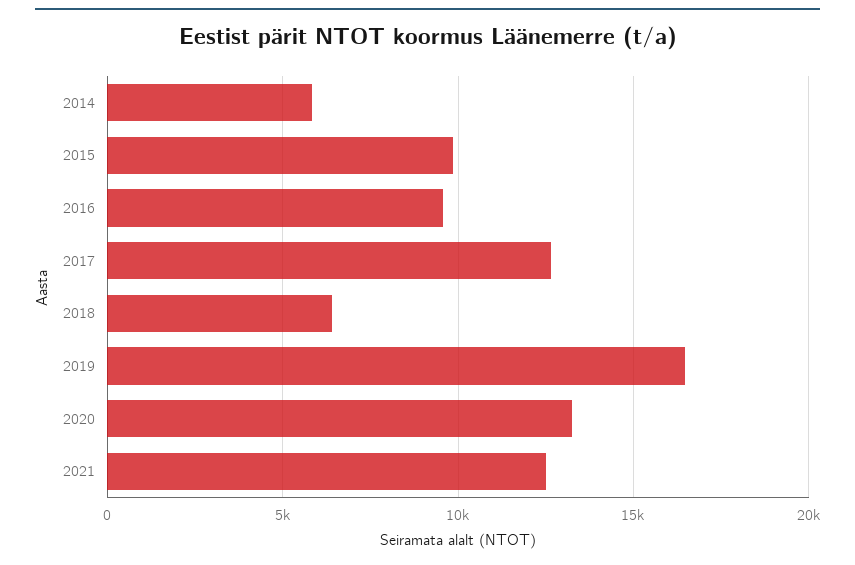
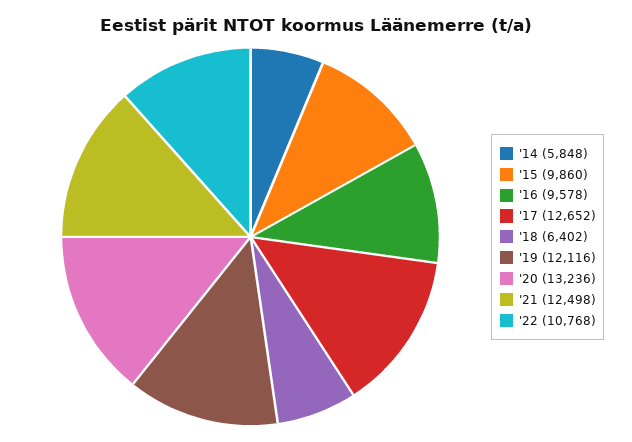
2019: 16500 -> 12116
'22: none -> 10768

